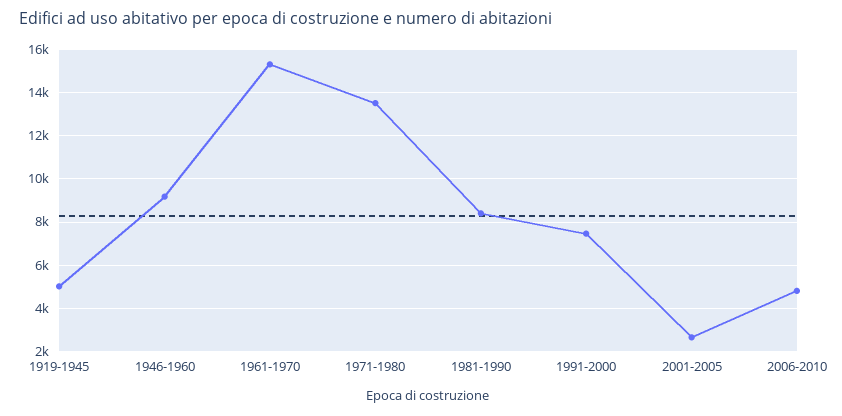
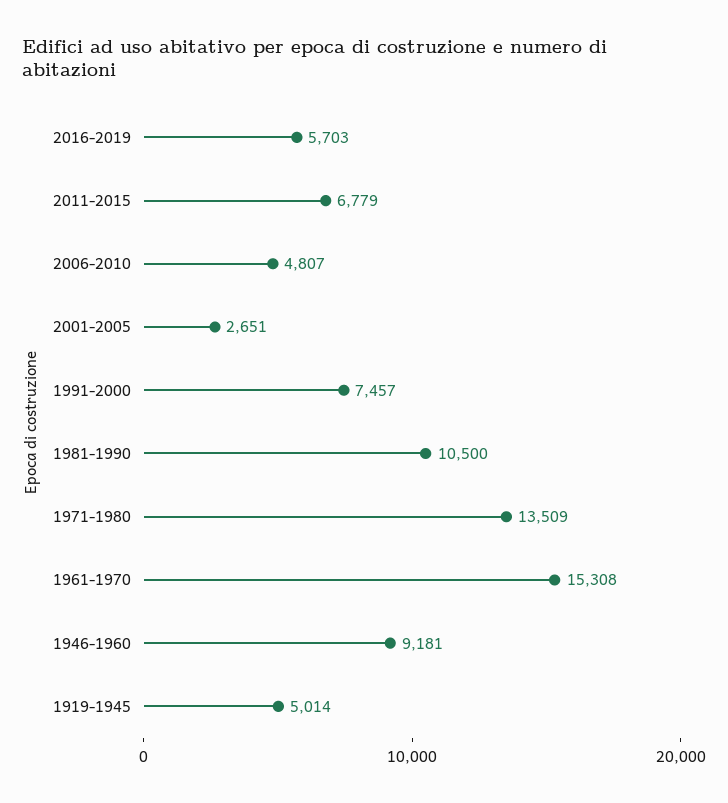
1981-1990: 8500 -> 10500
2016-2019: none -> 5703
2011-2015: none -> 6779

